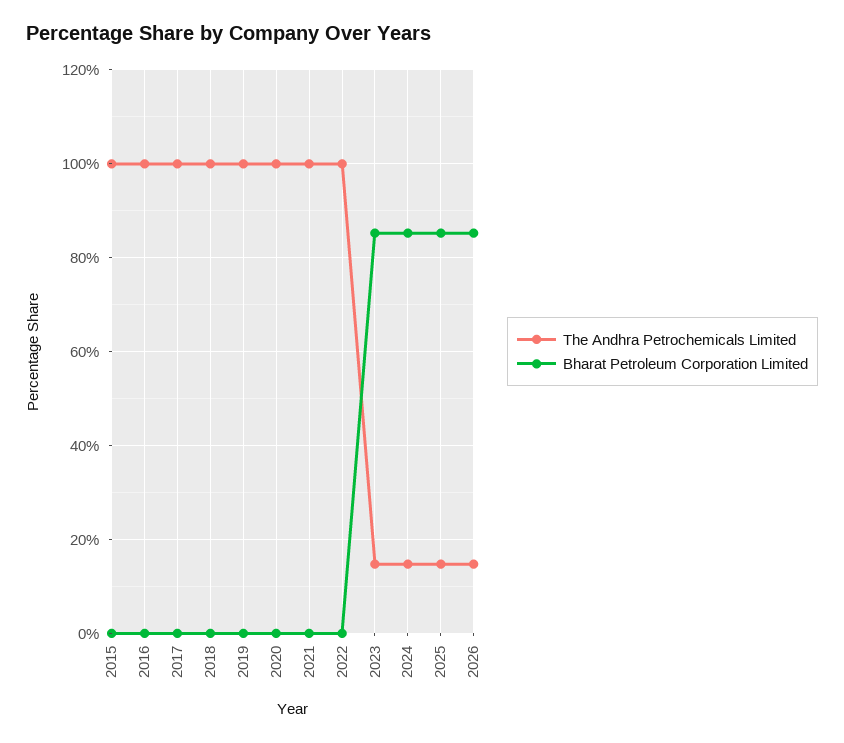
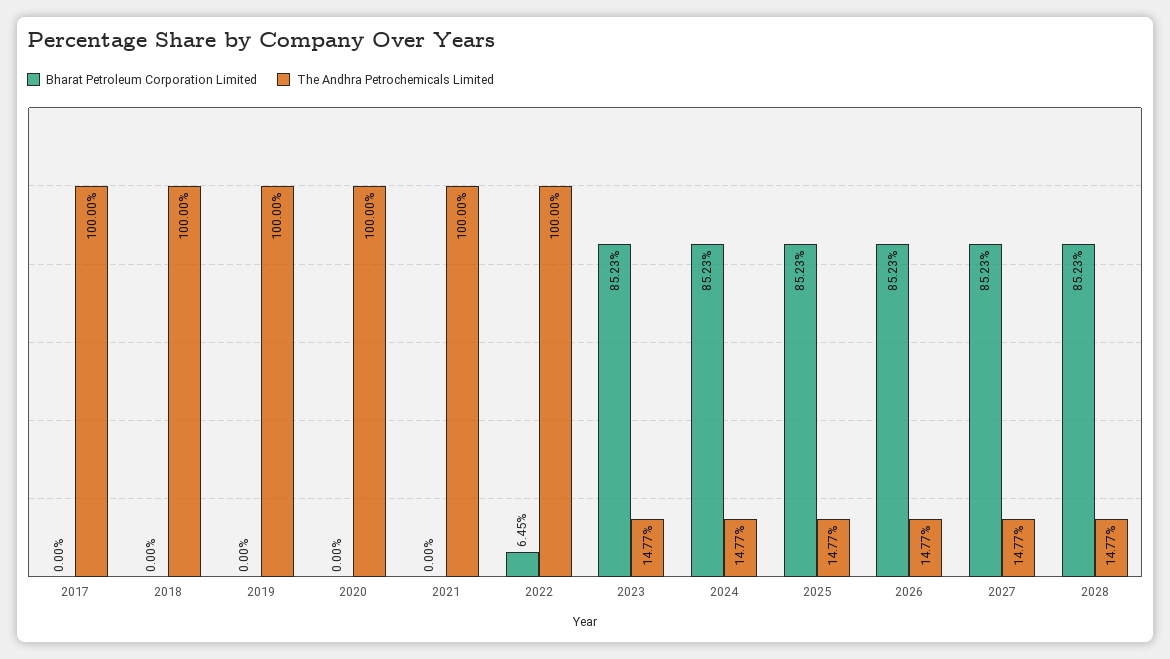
The Andhra Petrochemicals Limited, 2015: 100 -> none
Bharat Petroleum Corporation Limited, 2015: 0 -> none
The Andhra Petrochemicals Limited, 2016: 100 -> none
Bharat Petroleum Corporation Limited, 2016: 0 -> none
Bharat Petroleum Corporation Limited, 2022: 0 -> 6.45
Bharat Petroleum Corporation Limited, 2027: none -> 85.23
The Andhra Petrochemicals Limited, 2027: none -> 14.77
Bharat Petroleum Corporation Limited, 2028: none -> 85.23
The Andhra Petrochemicals Limited, 2028: none -> 14.77

